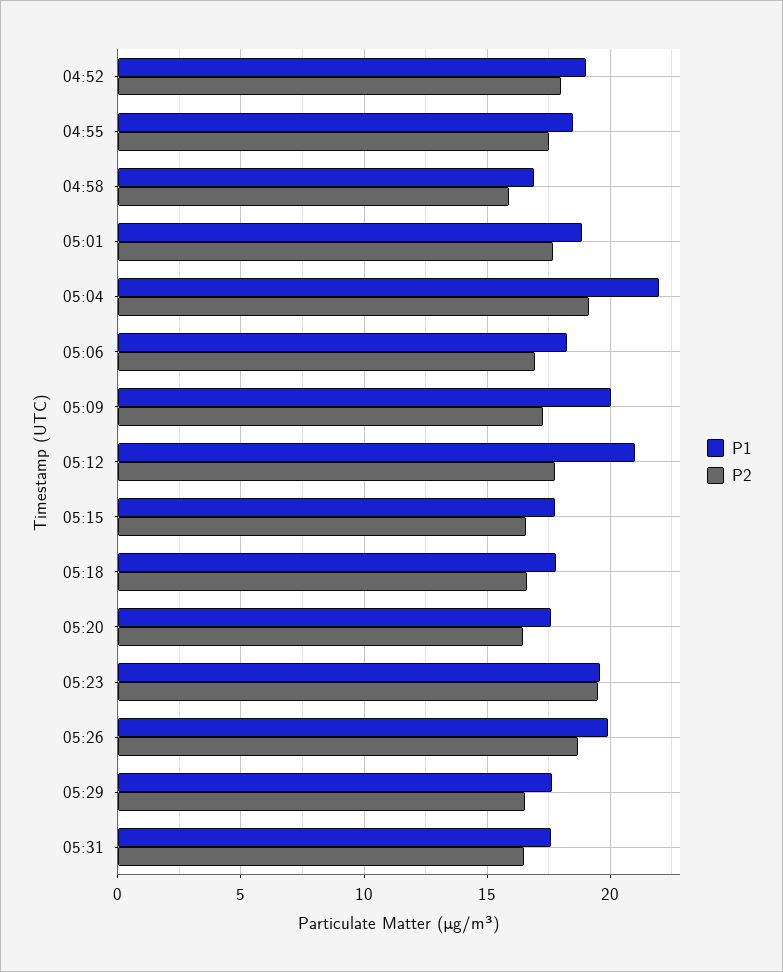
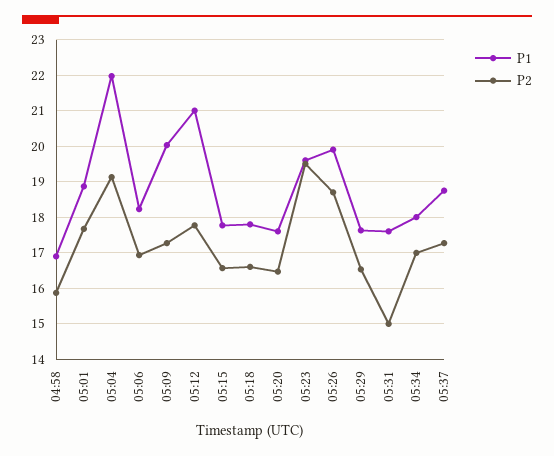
P1, 04:52: 19 -> none
P2, 04:52: 18 -> none
P1, 04:55: 18.5 -> none
P2, 04:55: 17.5 -> none
P2, 05:31: 16.5 -> 15
P1, 05:34: none -> 18
P2, 05:34: none -> 17
P1, 05:37: none -> 18.8
P2, 05:37: none -> 17.2

